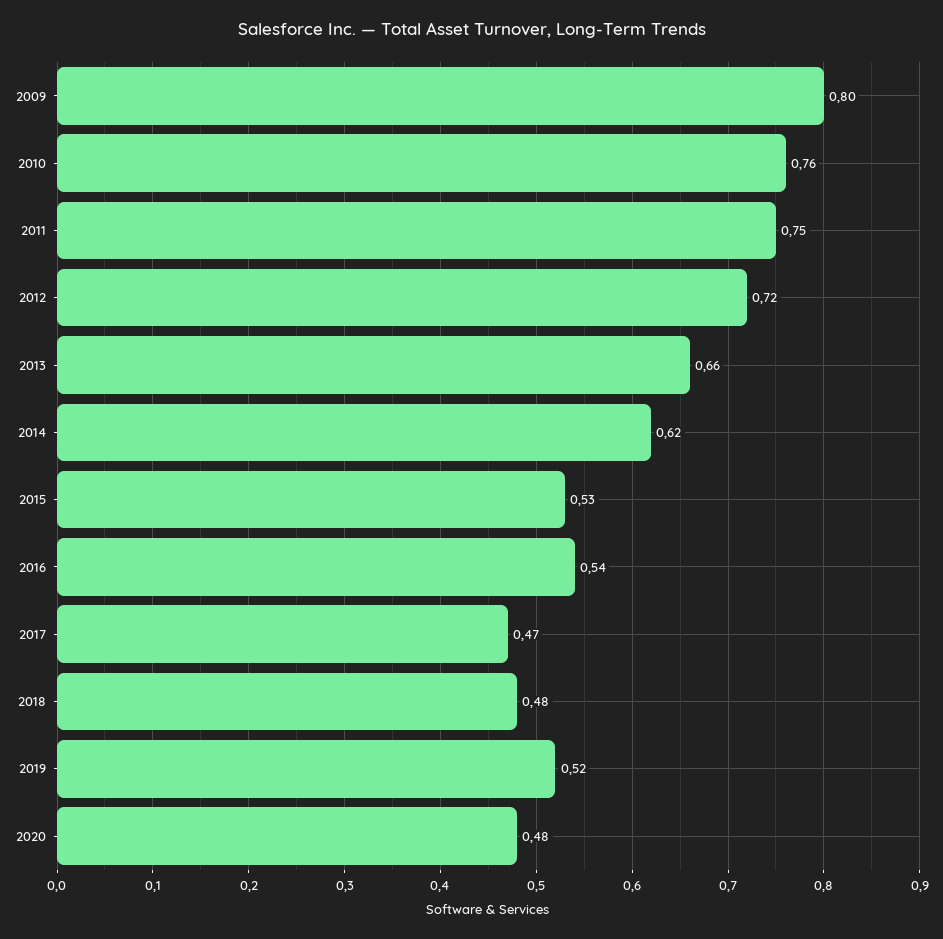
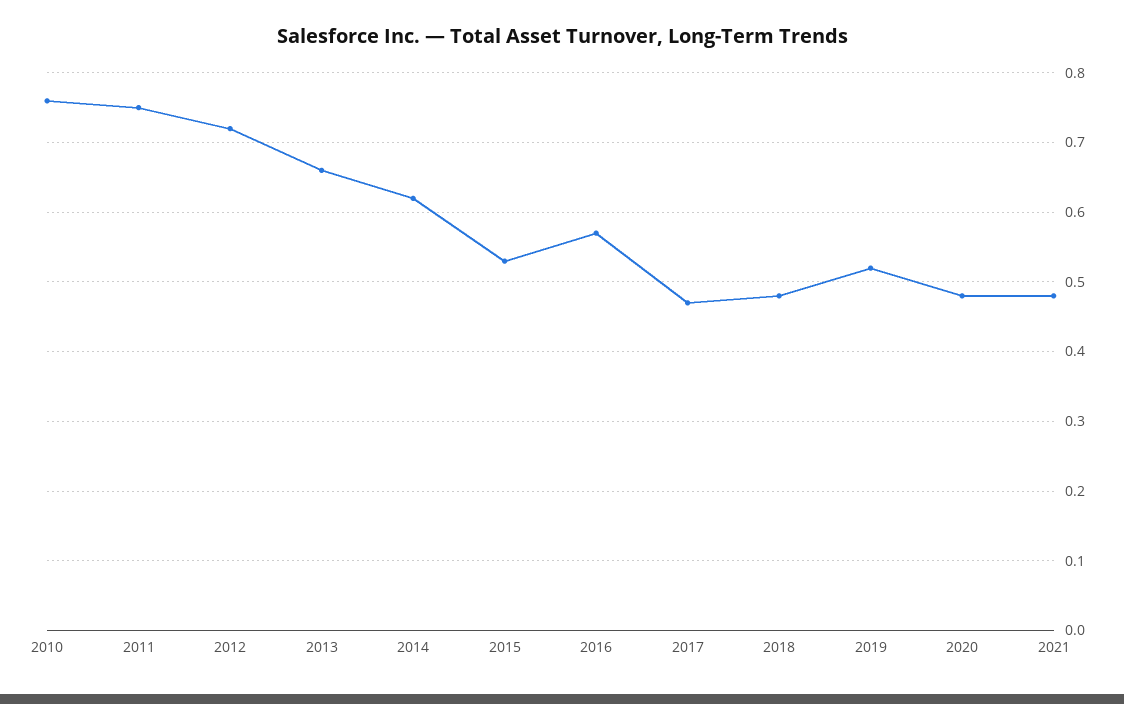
2009: 0.8 -> none
2016: 0.54 -> 0.57
2021: none -> 0.48

